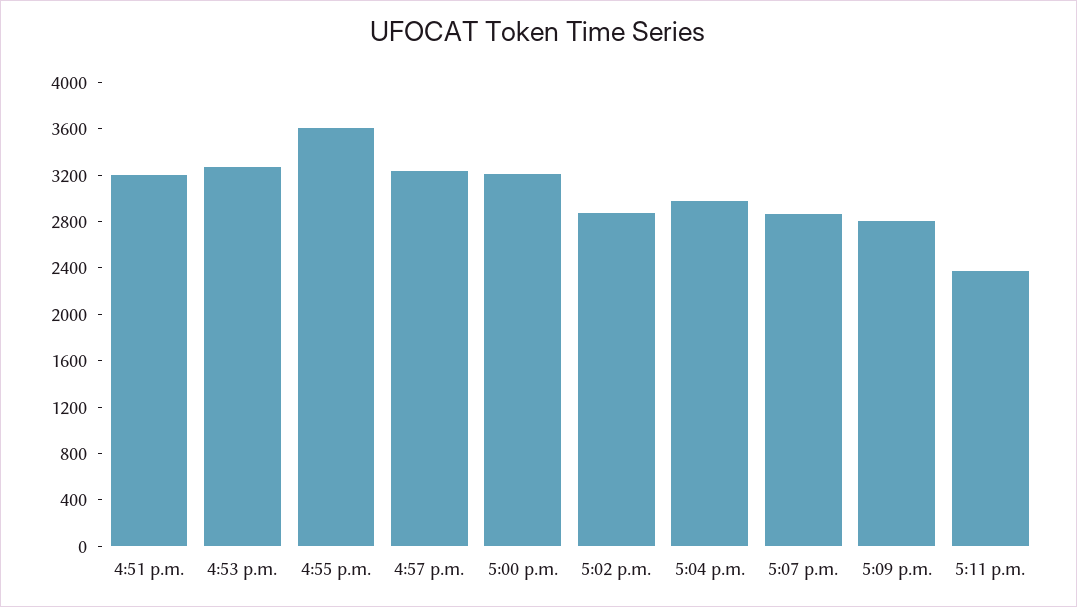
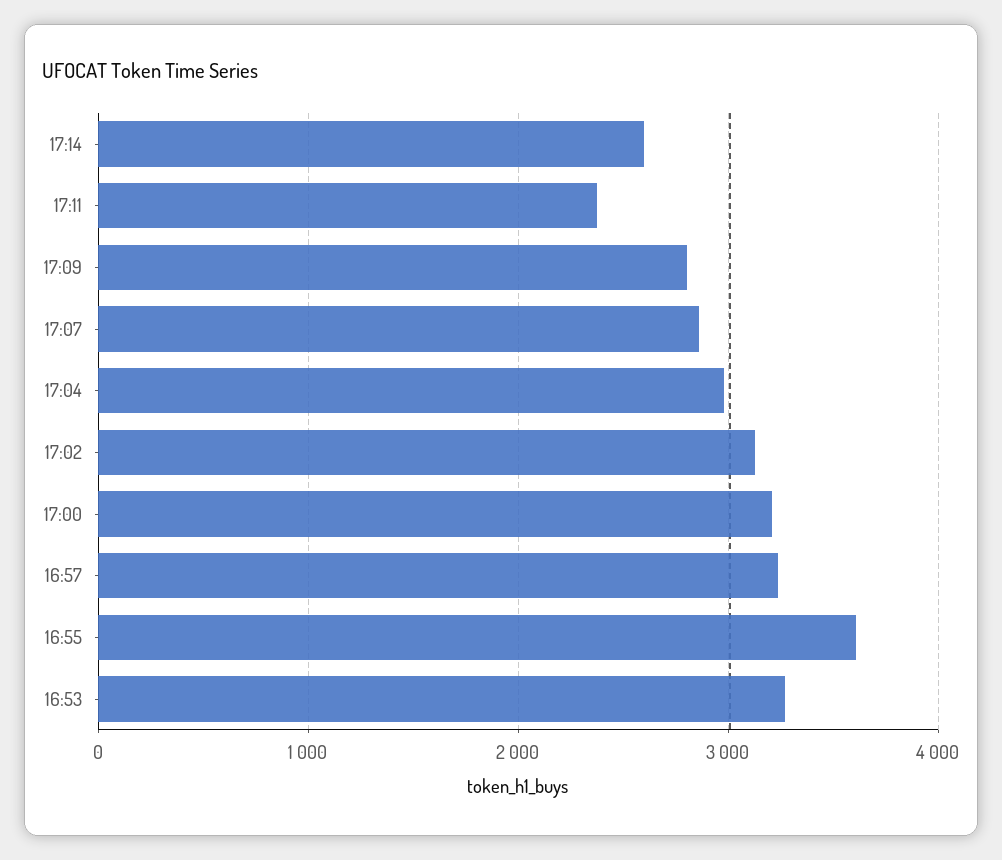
4:51 p.m.: 3200 -> none
5:02 p.m.: 2900 -> 3100
17:14: none -> 2600

